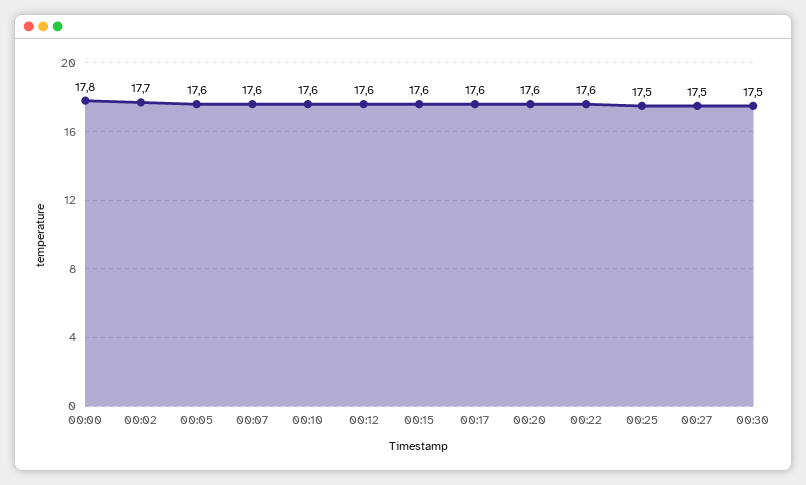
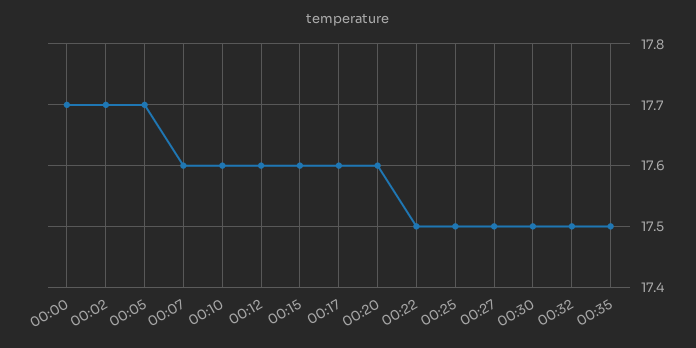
00:00: 17.8 -> 17.7
00:05: 17.6 -> 17.7
00:22: 17.6 -> 17.5
00:32: none -> 17.5
00:35: none -> 17.5

